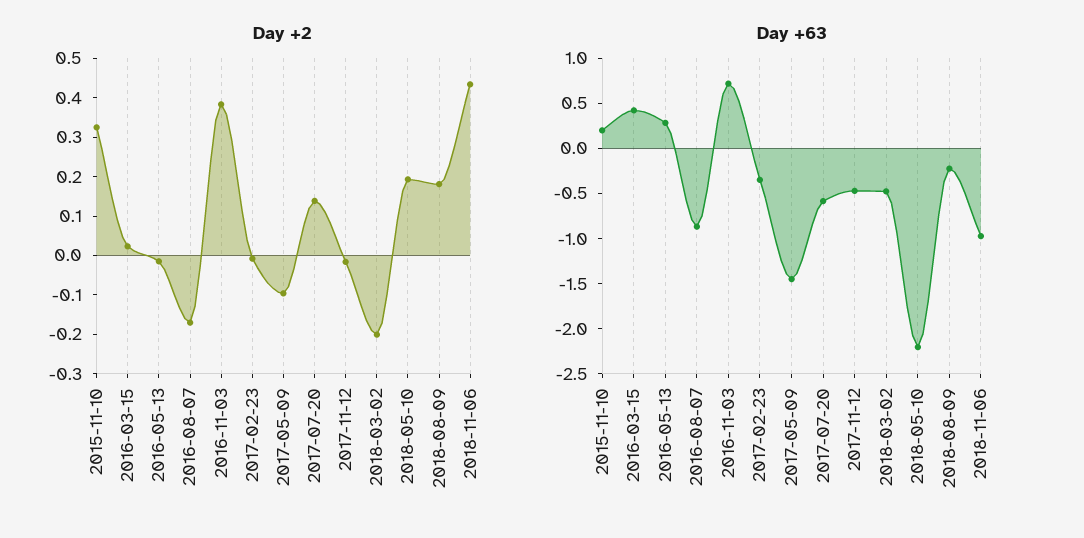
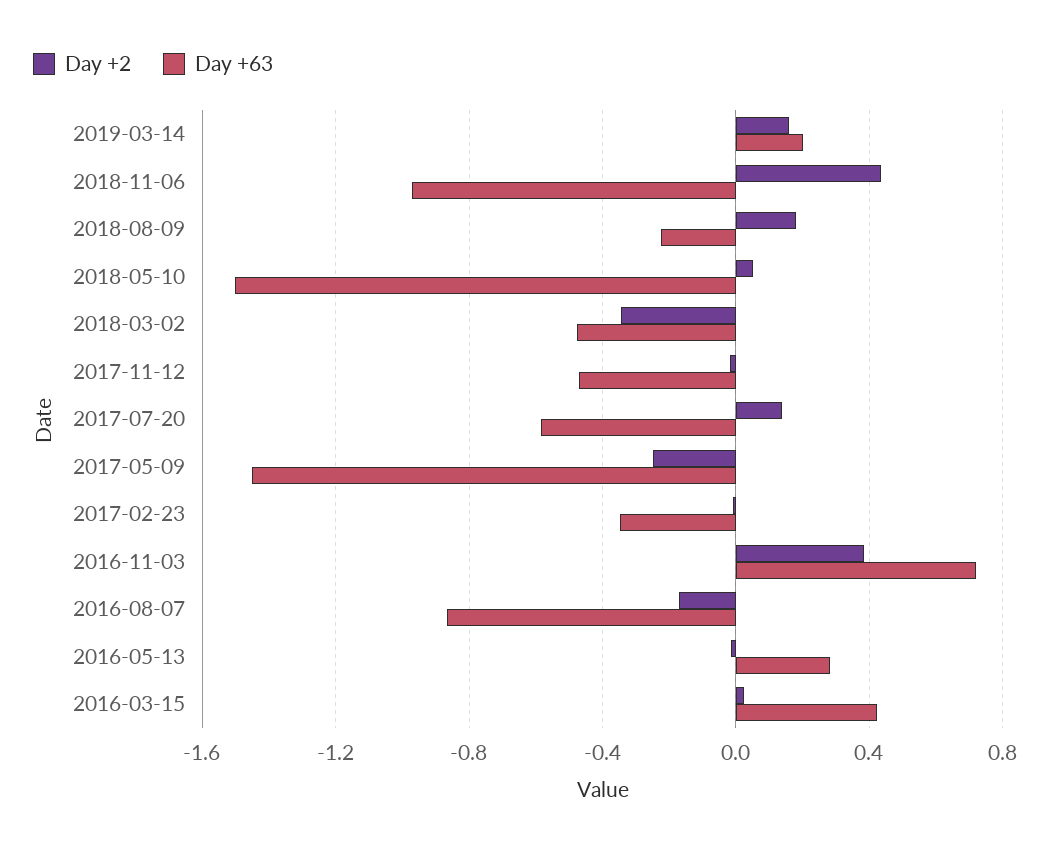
Day +2, 2015-11-10: 0.325 -> none
Day +2, 2017-05-09: -0.1 -> -0.25
Day +2, 2018-03-02: -0.2 -> -0.35
Day +2, 2018-05-10: 0.2 -> 0.05
Day +63, 2015-11-10: 0.2 -> none
Day +63, 2018-05-10: -2.2 -> -1.5
Day +2, 2019-03-14: none -> 0.15
Day +63, 2019-03-14: none -> 0.2

